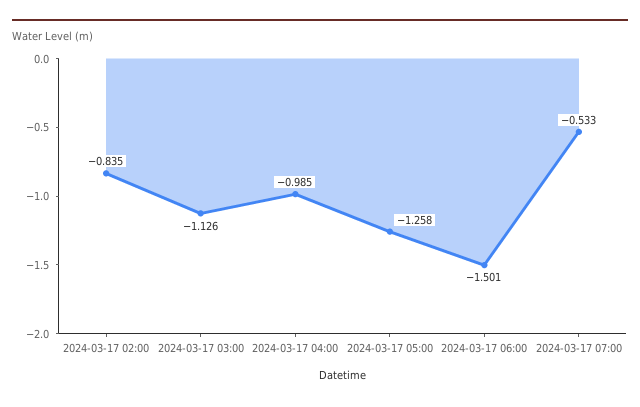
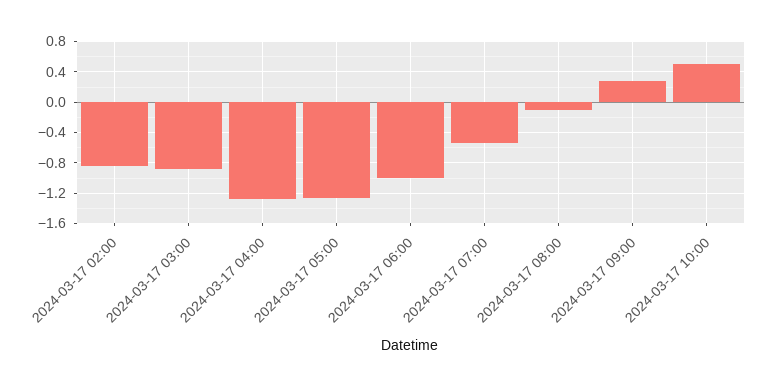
2024-03-17 03:00: -1.126 -> -0.9
2024-03-17 04:00: -0.985 -> -1.3
2024-03-17 06:00: -1.501 -> -1
2024-03-17 08:00: none -> -0.1
2024-03-17 09:00: none -> 0.3
2024-03-17 10:00: none -> 0.5

